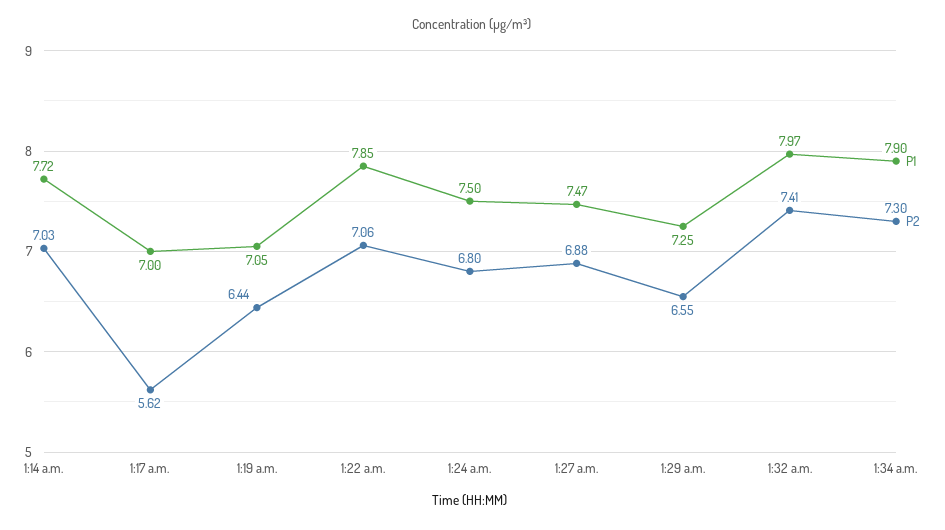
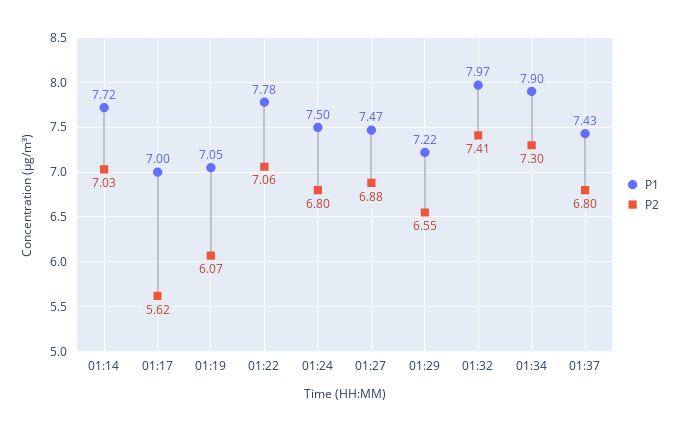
P2, 1:19 a.m.: 6.44 -> 6.07
P1, 1:22 a.m.: 7.85 -> 7.78
P1, 1:29 a.m.: 7.25 -> 7.22
P1, 01:37: none -> 7.43
P2, 01:37: none -> 6.8

